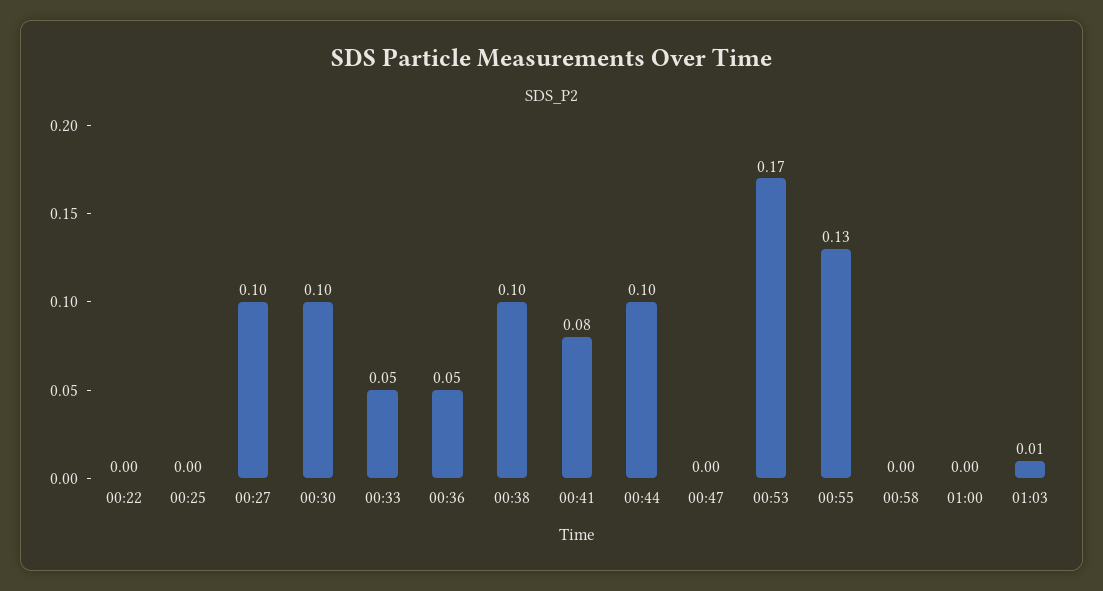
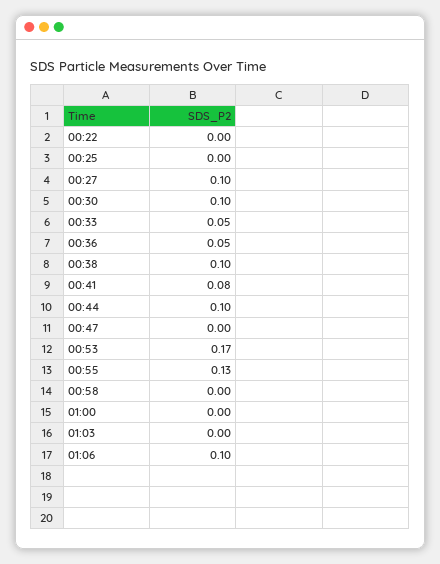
01:03: 0.01 -> 0
01:06: none -> 0.1

